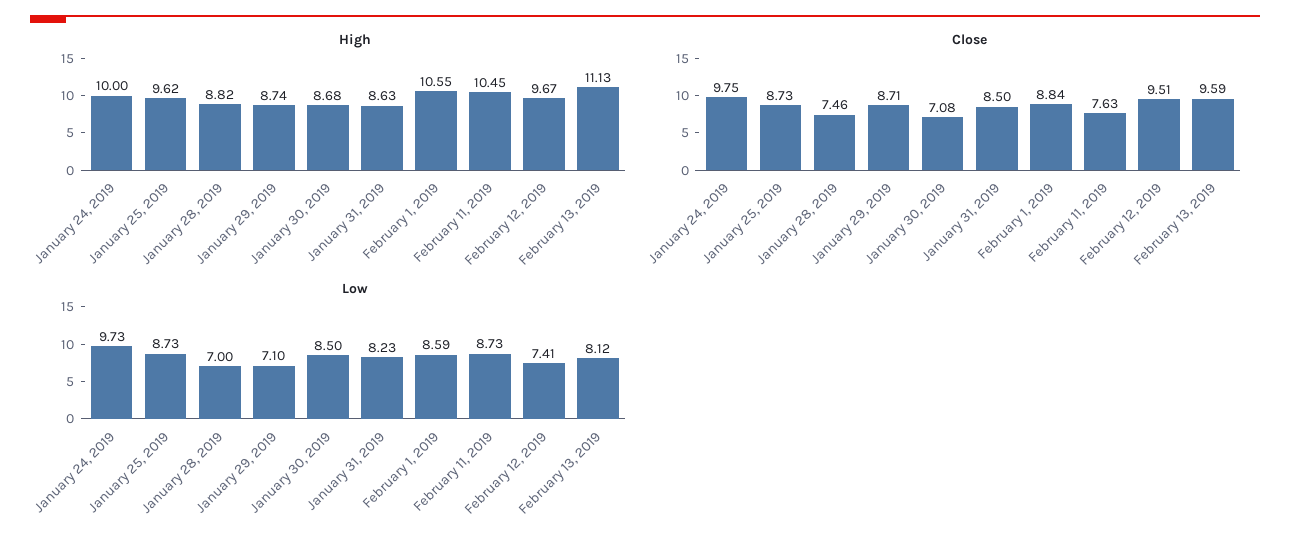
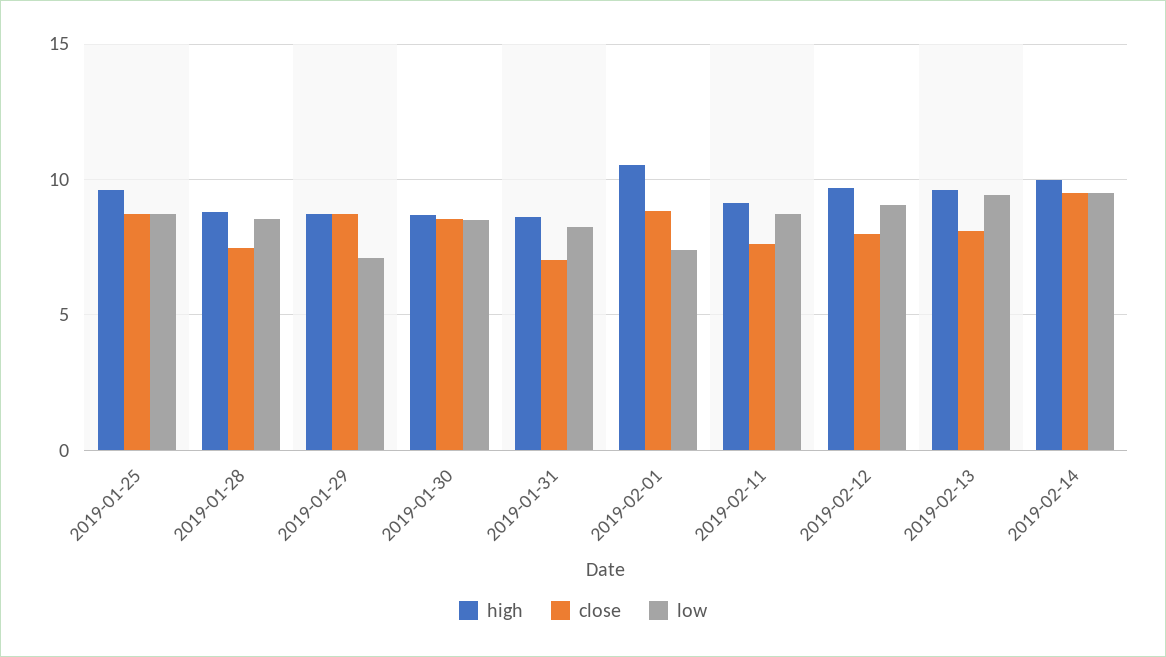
High, January 24, 2019: 10 -> none
High, February 11, 2019: 10.45 -> 9
High, February 13, 2019: 11.13 -> 9.5
Close, January 24, 2019: 9.75 -> none
Close, January 30, 2019: 7.08 -> 8.5
Close, January 31, 2019: 8.5 -> 7
Close, February 12, 2019: 9.51 -> 8
Close, February 13, 2019: 9.59 -> 8
Low, January 24, 2019: 9.73 -> none
Low, January 28, 2019: 7 -> 8.5
Low, February 1, 2019: 8.59 -> 7.5
Low, February 12, 2019: 7.41 -> 9
Low, February 13, 2019: 8.12 -> 9.5
High, 2019-02-14: none -> 10
Close, 2019-02-14: none -> 9.5
Low, 2019-02-14: none -> 9.5

